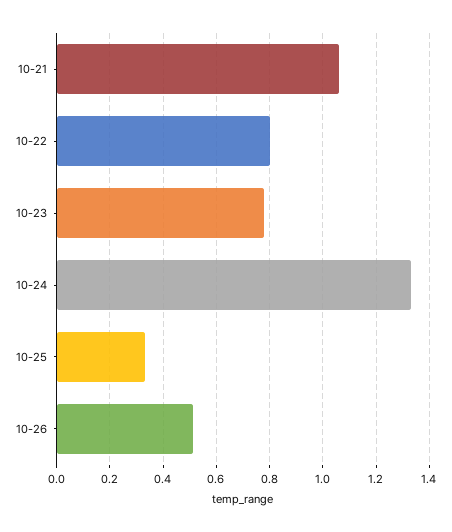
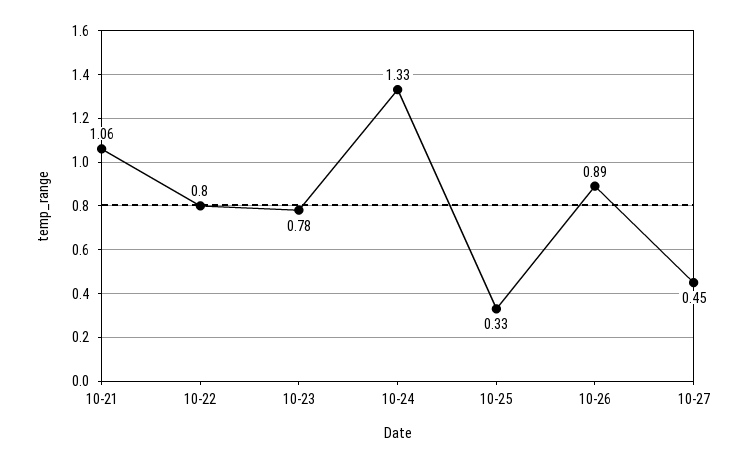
10-26: 0.5 -> 0.89
10-27: none -> 0.45

